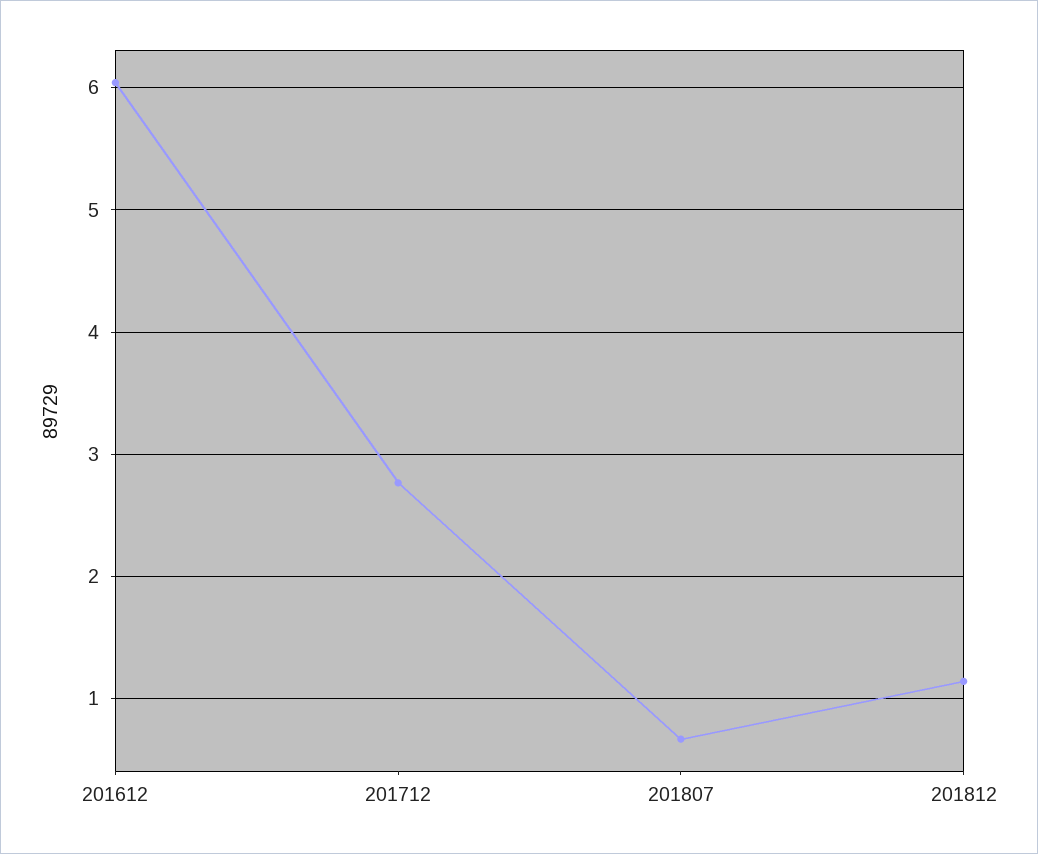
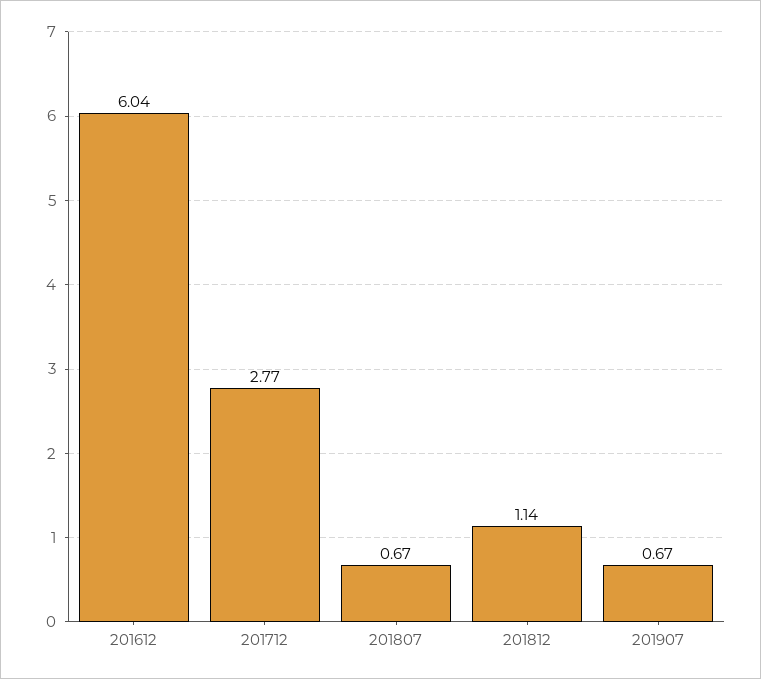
201907: none -> 0.67

